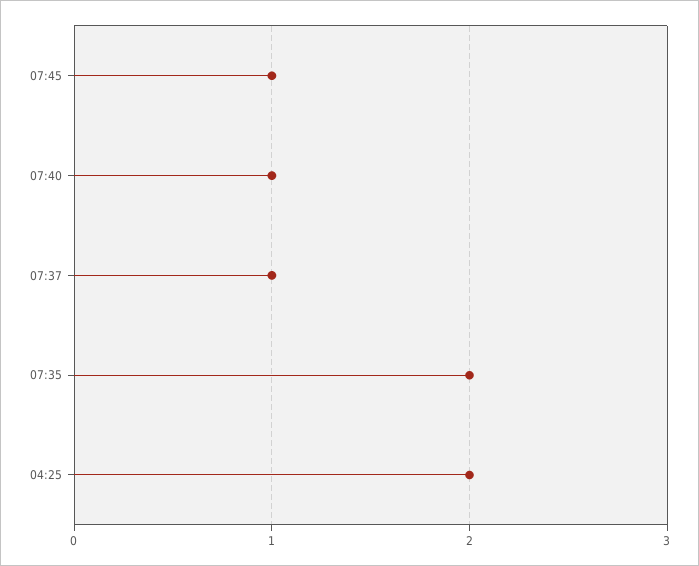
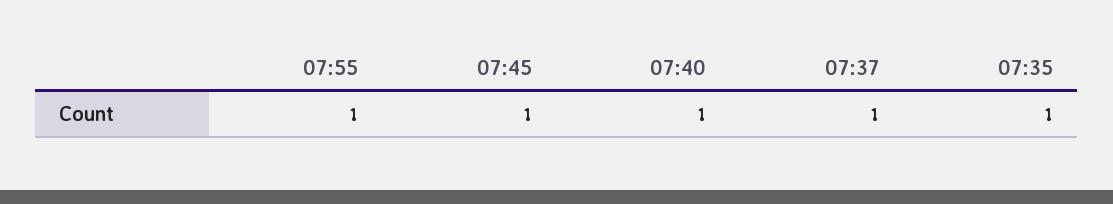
07:35: 2 -> 1
04:25: 2 -> none
07:55: none -> 1

